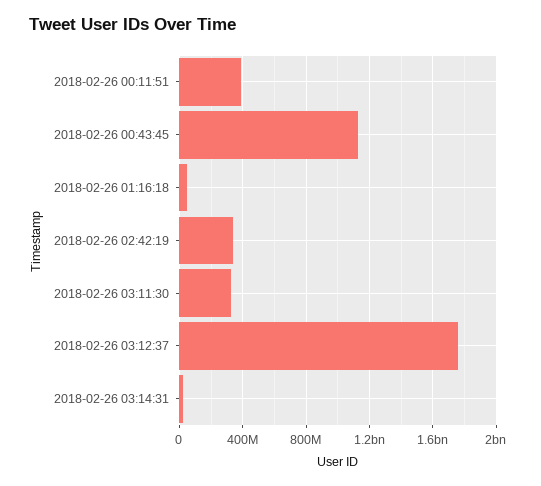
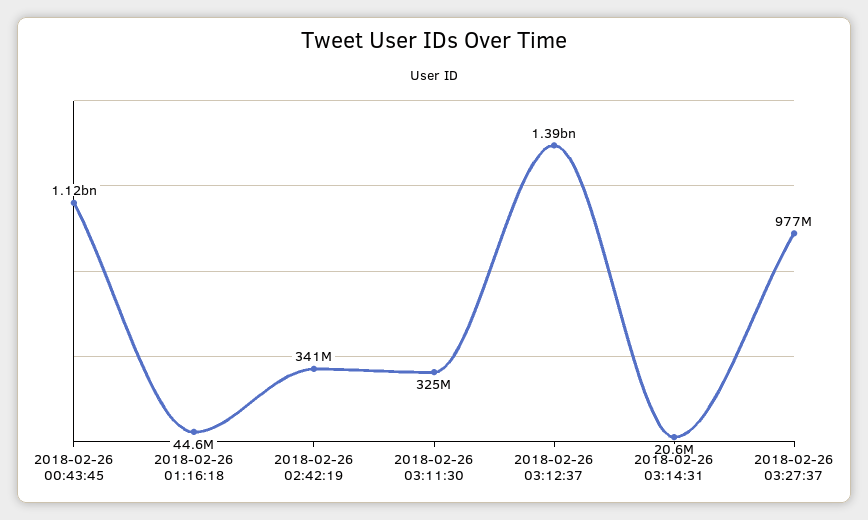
2018-02-26 00:11:51: 400000000 -> none
2018-02-26 03:12:37: 1750000000 -> 1390000000
2018-02-26 03:27:37: none -> 977000000

